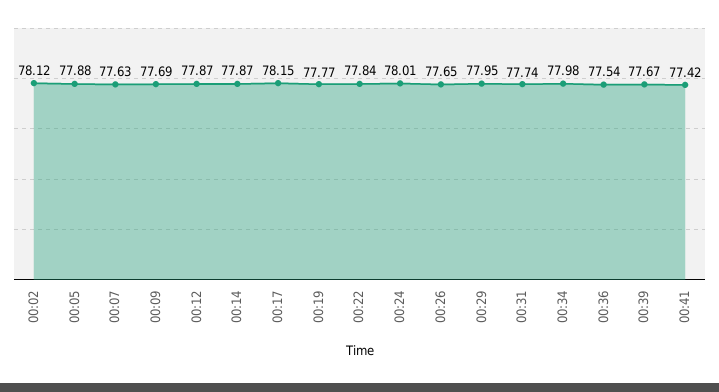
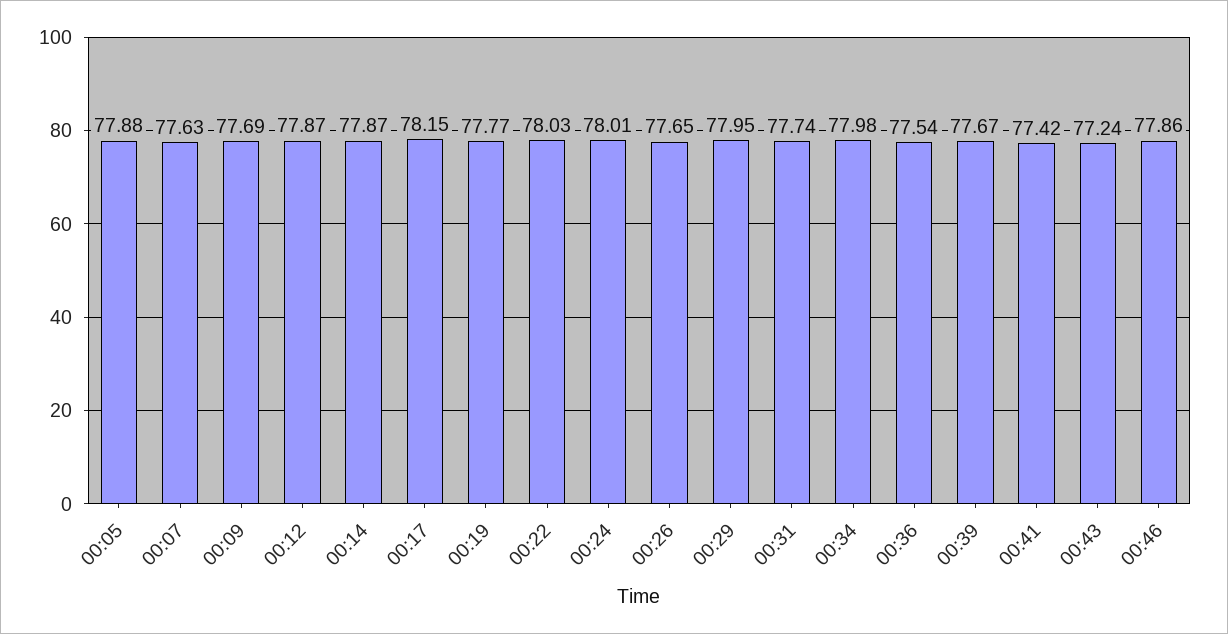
00:02: 78.12 -> none
00:22: 77.84 -> 78.03
00:43: none -> 77.24
00:46: none -> 77.86

